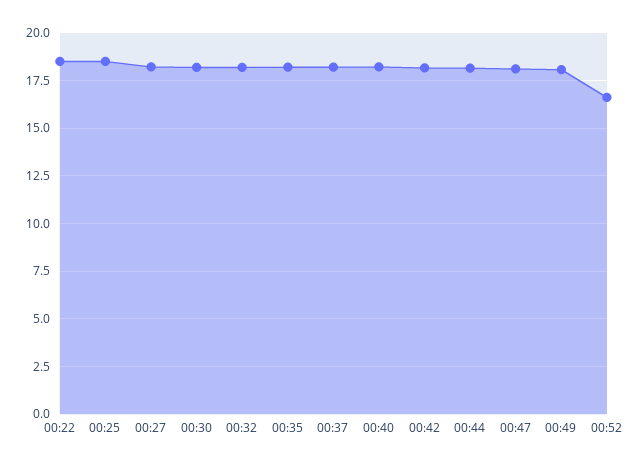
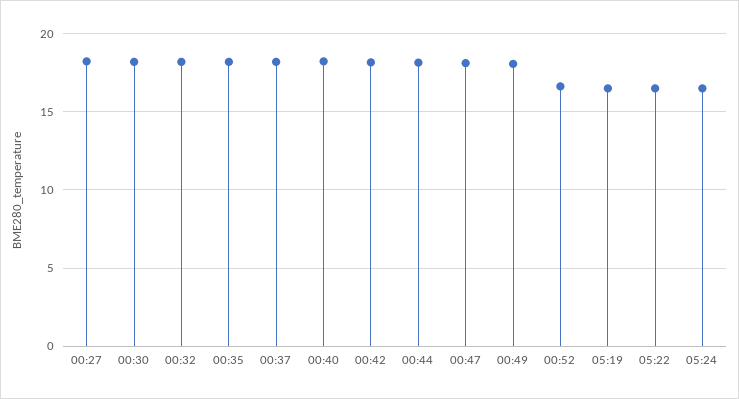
00:22: 18.5 -> none
00:25: 18.5 -> none
05:19: none -> 16.5
05:22: none -> 16.5
05:24: none -> 16.5

